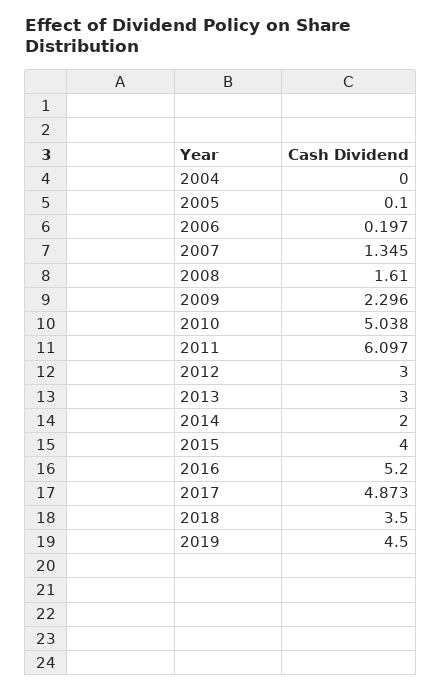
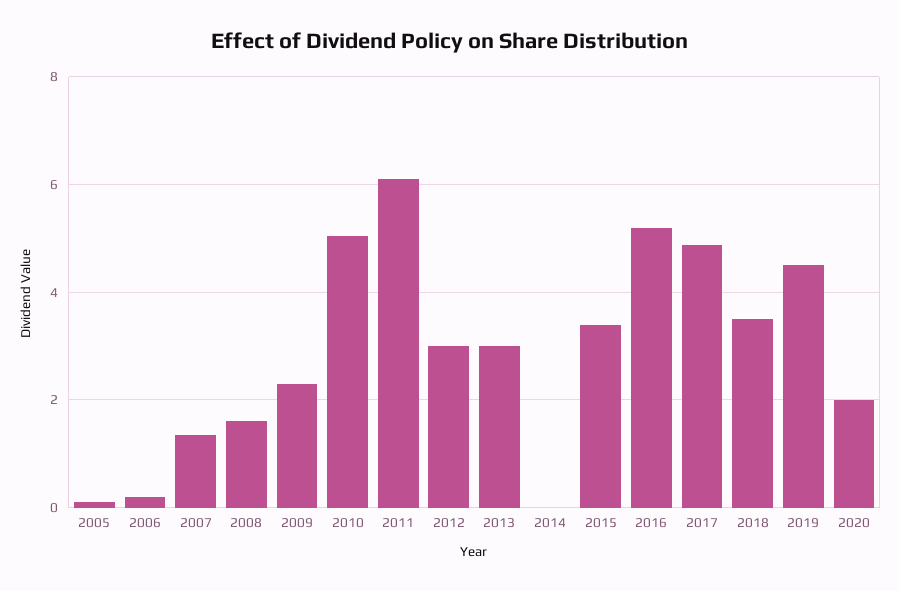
2004: 0 -> none
2014: 2 -> 0
2015: 4 -> 3.4
2020: none -> 2

